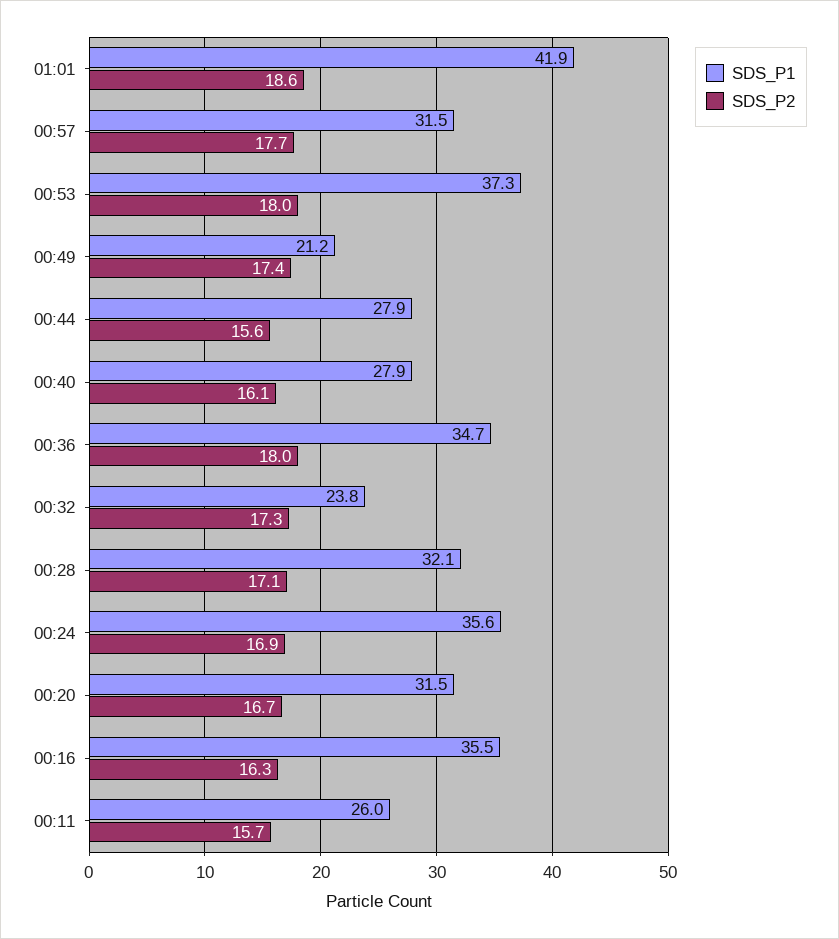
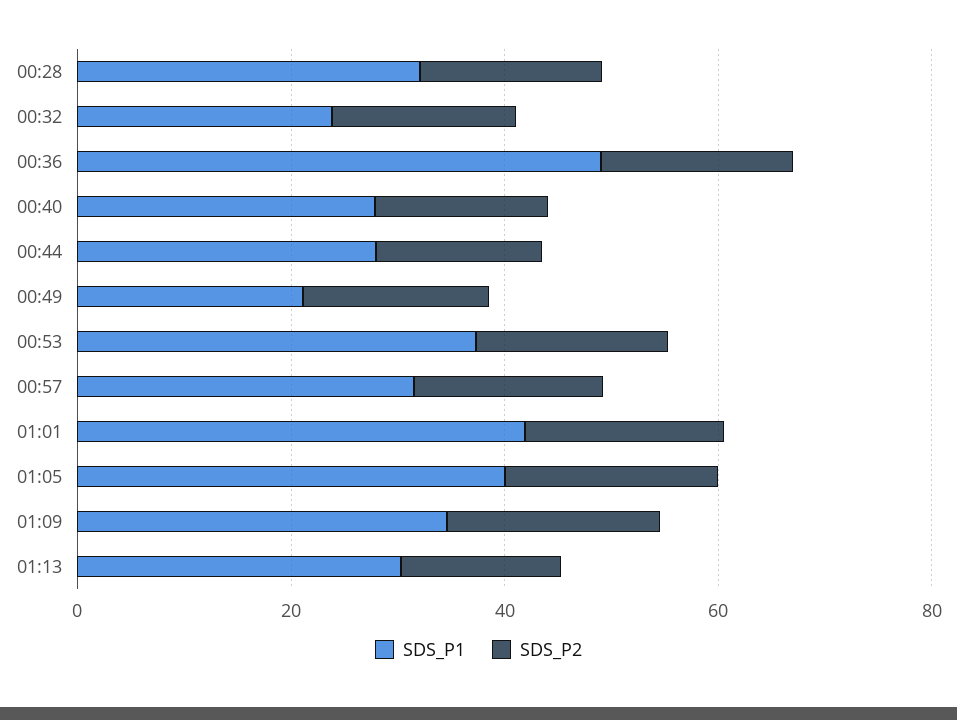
SDS_P1, 00:36: 34.7 -> 50
SDS_P1, 00:24: 35.6 -> none
SDS_P2, 00:24: 16.9 -> none
SDS_P1, 00:20: 31.5 -> none
SDS_P2, 00:20: 16.7 -> none
SDS_P1, 00:16: 35.5 -> none
SDS_P2, 00:16: 16.3 -> none
SDS_P1, 00:11: 26 -> none
SDS_P2, 00:11: 15.7 -> none
SDS_P1, 01:05: none -> 40
SDS_P2, 01:05: none -> 20
SDS_P1, 01:09: none -> 35
SDS_P2, 01:09: none -> 20
SDS_P1, 01:13: none -> 30
SDS_P2, 01:13: none -> 15

